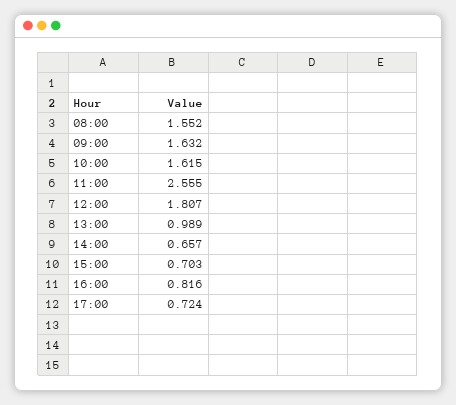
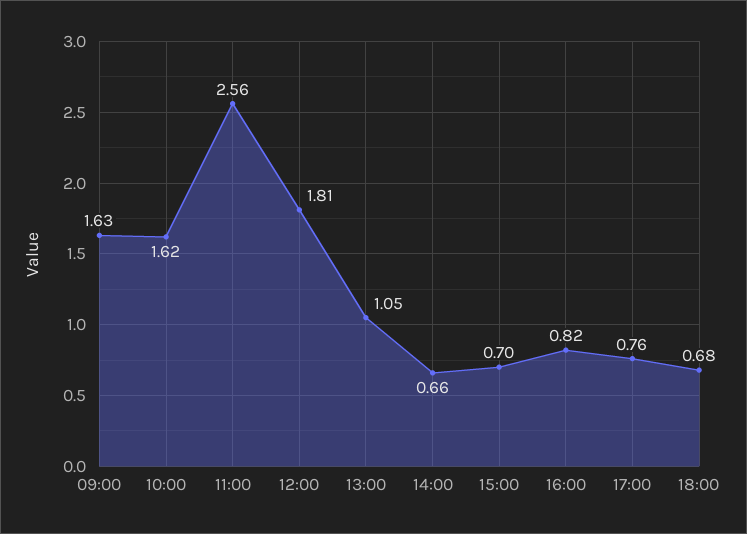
08:00: 1.552 -> none
13:00: 0.989 -> 1.05
17:00: 0.724 -> 0.76
18:00: none -> 0.68

